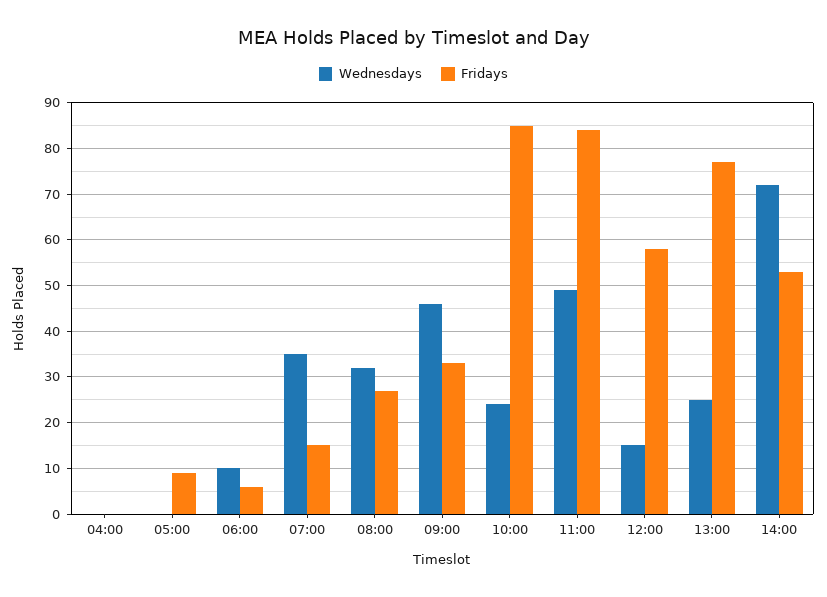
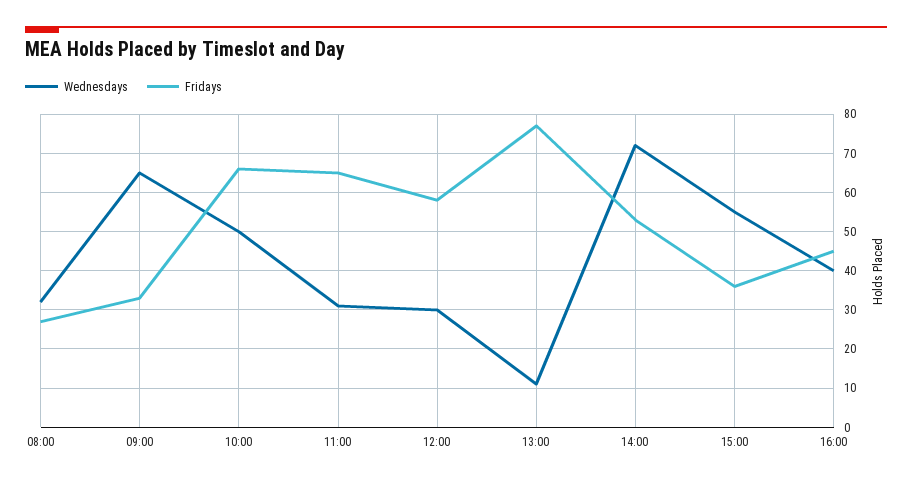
Wednesdays, 04:00: 0 -> none
Fridays, 04:00: 0 -> none
Wednesdays, 05:00: 0 -> none
Fridays, 05:00: 10 -> none
Wednesdays, 06:00: 10 -> none
Fridays, 06:00: 5 -> none
Wednesdays, 07:00: 35 -> none
Fridays, 07:00: 15 -> none
Wednesdays, 09:00: 45 -> 65
Wednesdays, 10:00: 25 -> 50
Fridays, 10:00: 85 -> 65
Wednesdays, 11:00: 50 -> 30
Fridays, 11:00: 85 -> 65
Wednesdays, 12:00: 15 -> 30
Wednesdays, 13:00: 25 -> 10
Wednesdays, 15:00: none -> 55
Fridays, 15:00: none -> 35
Wednesdays, 16:00: none -> 40
Fridays, 16:00: none -> 45

